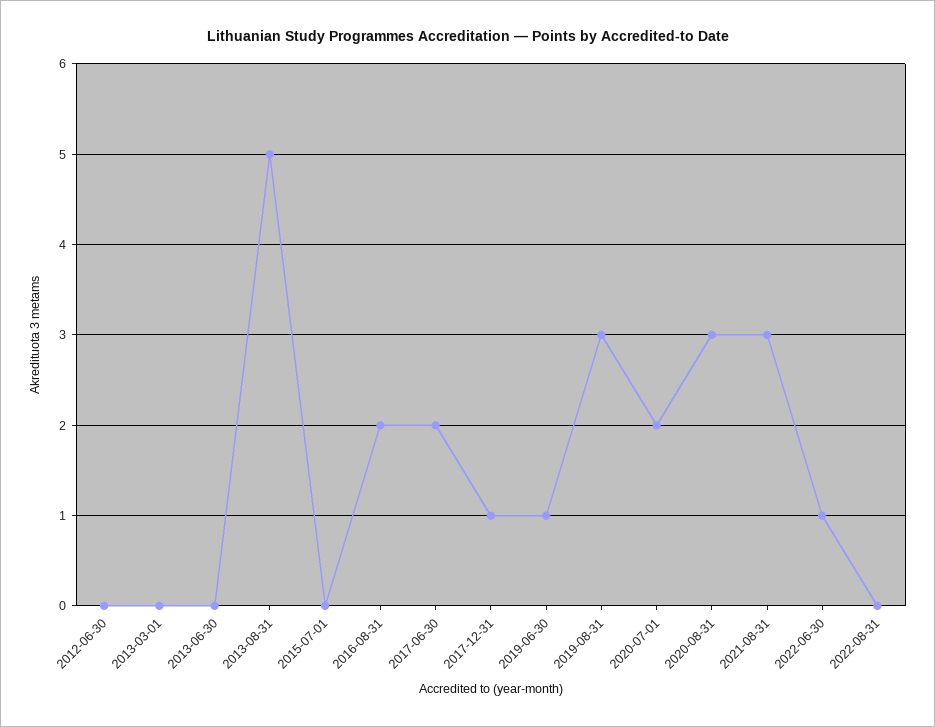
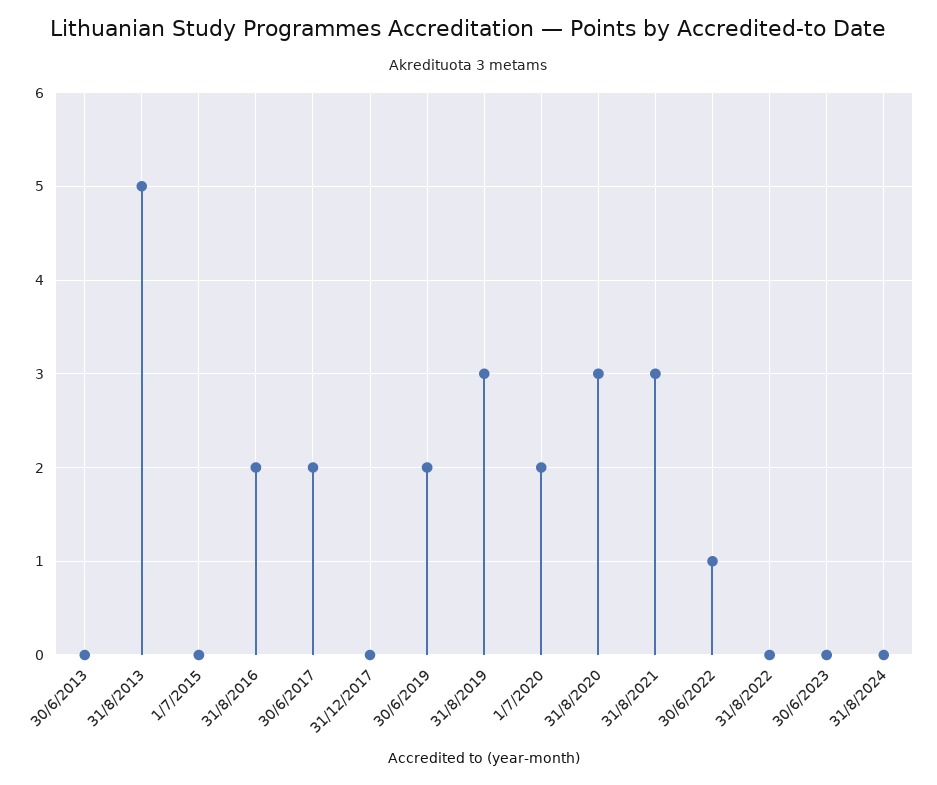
2012-06-30: 0 -> none
2013-03-01: 0 -> none
2017-12-31: 1 -> 0
2019-06-30: 1 -> 2
30/6/2023: none -> 0
31/8/2024: none -> 0

